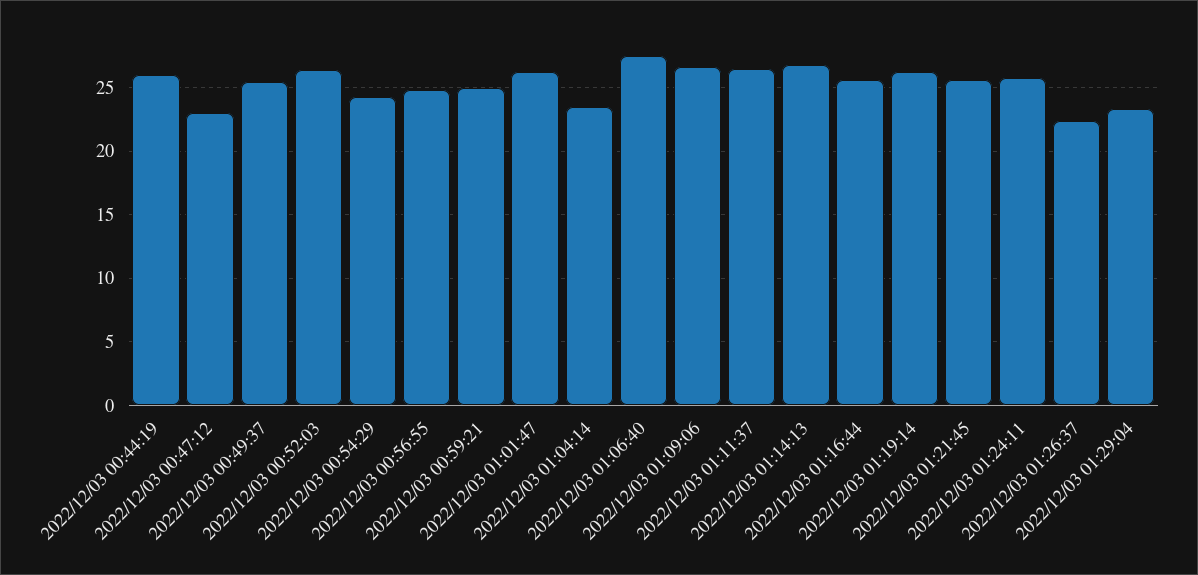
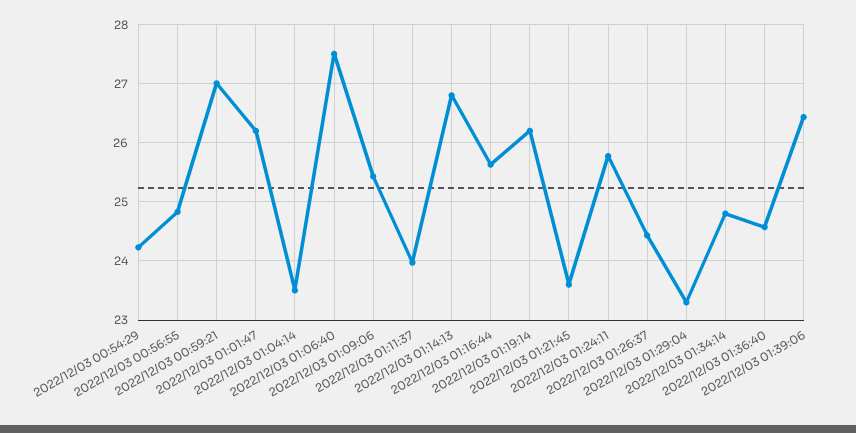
2022/12/03 00:44:19: 26 -> none
2022/12/03 00:47:12: 23 -> none
2022/12/03 00:49:37: 25.5 -> none
2022/12/03 00:52:03: 26.5 -> none
2022/12/03 00:59:21: 25 -> 27
2022/12/03 01:09:06: 26.5 -> 25.4
2022/12/03 01:11:37: 26.5 -> 24
2022/12/03 01:21:45: 25.5 -> 23.6
2022/12/03 01:26:37: 22.5 -> 24.4
2022/12/03 01:34:14: none -> 24.8
2022/12/03 01:36:40: none -> 24.6
2022/12/03 01:39:06: none -> 26.4

